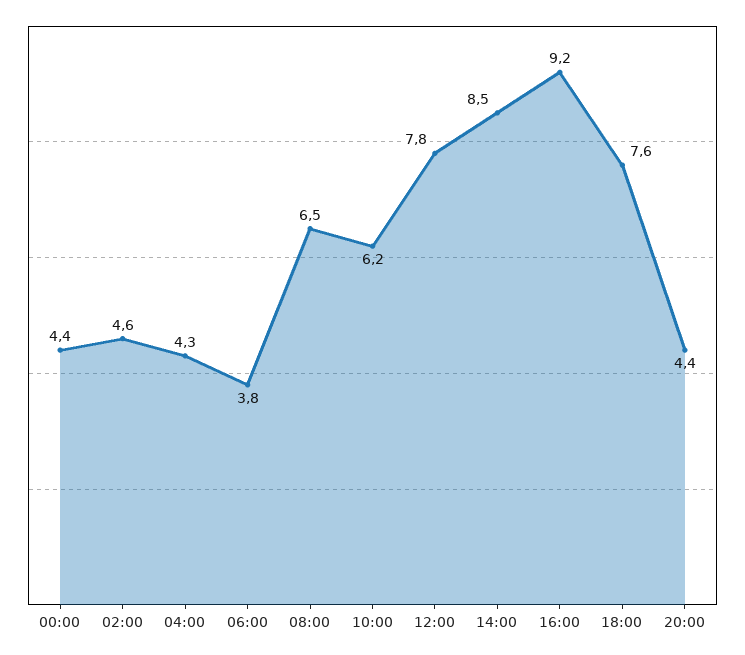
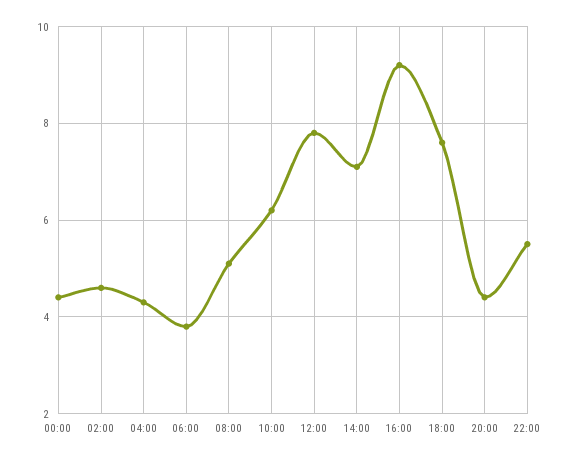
08:00: 6.5 -> 5
14:00: 8.5 -> 7
22:00: none -> 5.5

